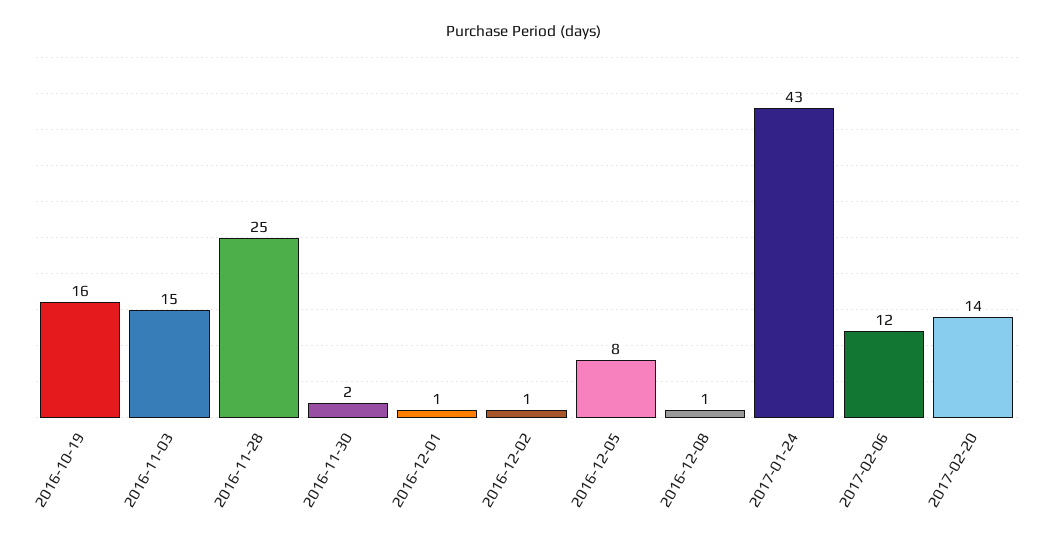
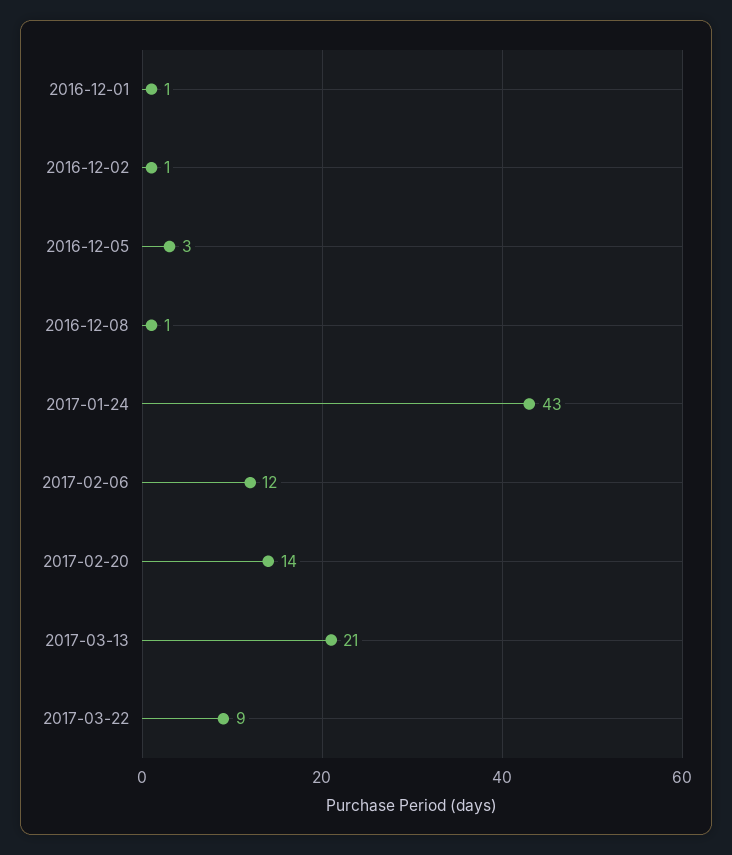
2016-10-19: 16 -> none
2016-11-03: 15 -> none
2016-11-28: 25 -> none
2016-11-30: 2 -> none
2016-12-05: 8 -> 3
2017-03-13: none -> 21
2017-03-22: none -> 9

